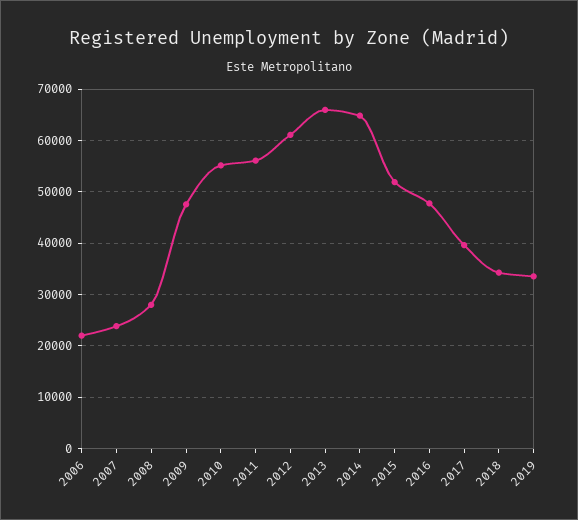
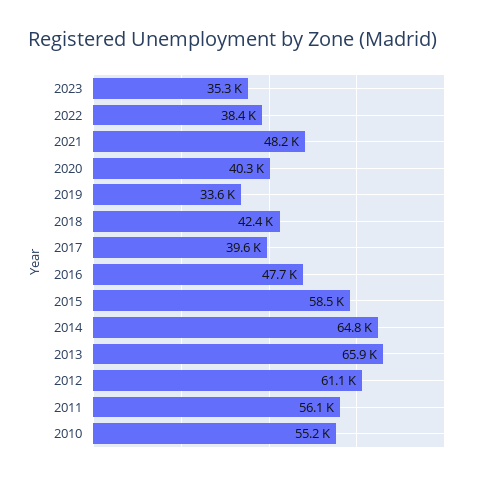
2006: 22000 -> none
2007: 24000 -> none
2008: 28000 -> none
2009: 48000 -> none
2015: 52000 -> 58500
2018: 34000 -> 42400
2023: none -> 35300
2022: none -> 38400
2021: none -> 48200
2020: none -> 40300

